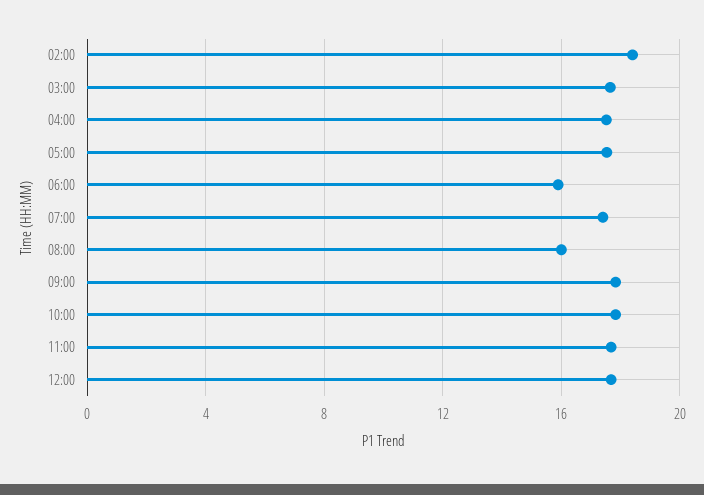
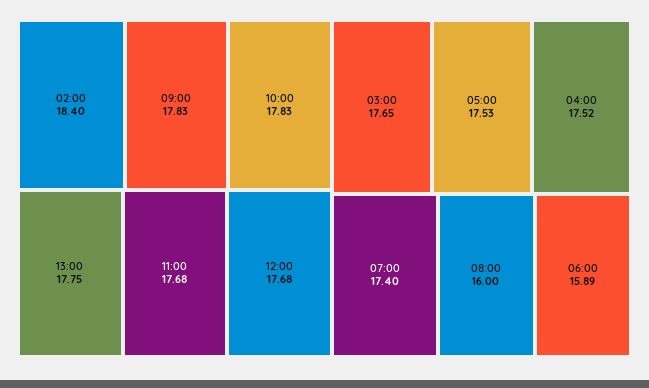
13:00: none -> 17.75

